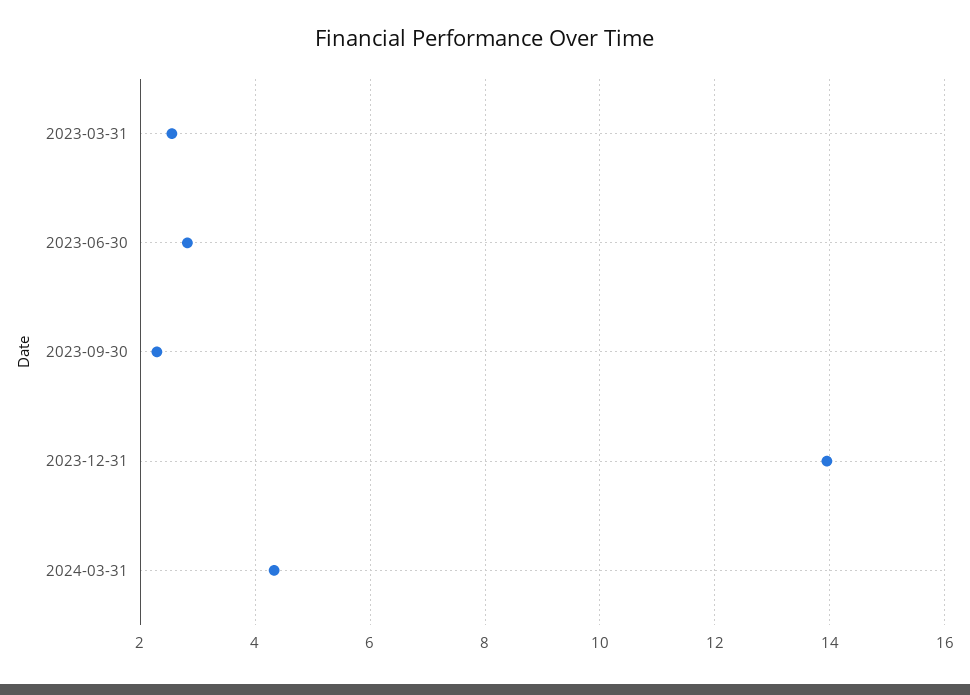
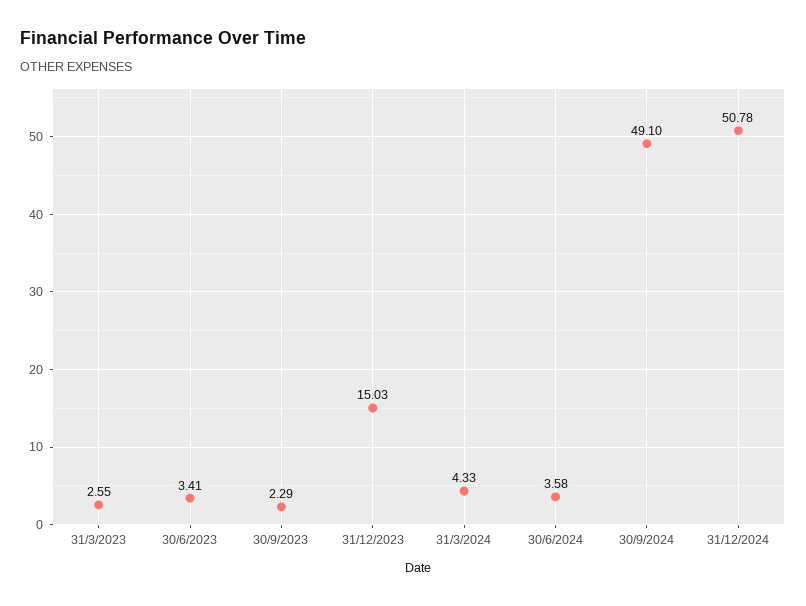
2023-06-30: 2.8 -> 3.41
2023-12-31: 14 -> 15.03
30/6/2024: none -> 3.58
30/9/2024: none -> 49.1
31/12/2024: none -> 50.78

